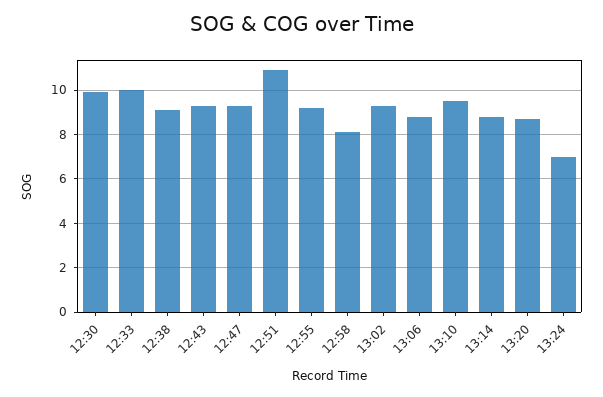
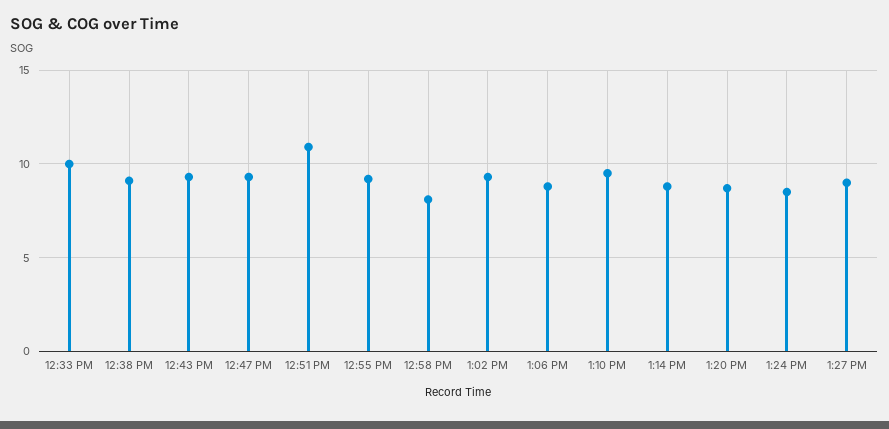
12:30: 10 -> none
13:24: 7 -> 8.5
1:27 PM: none -> 9

